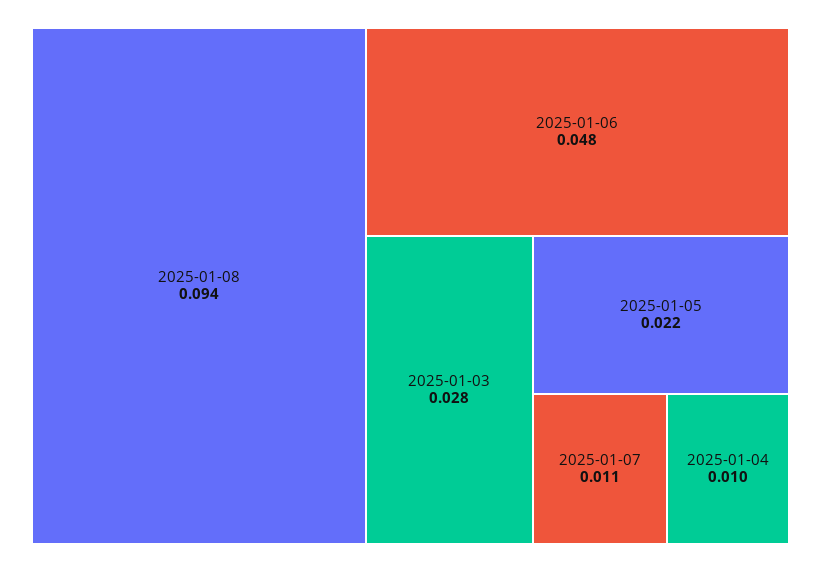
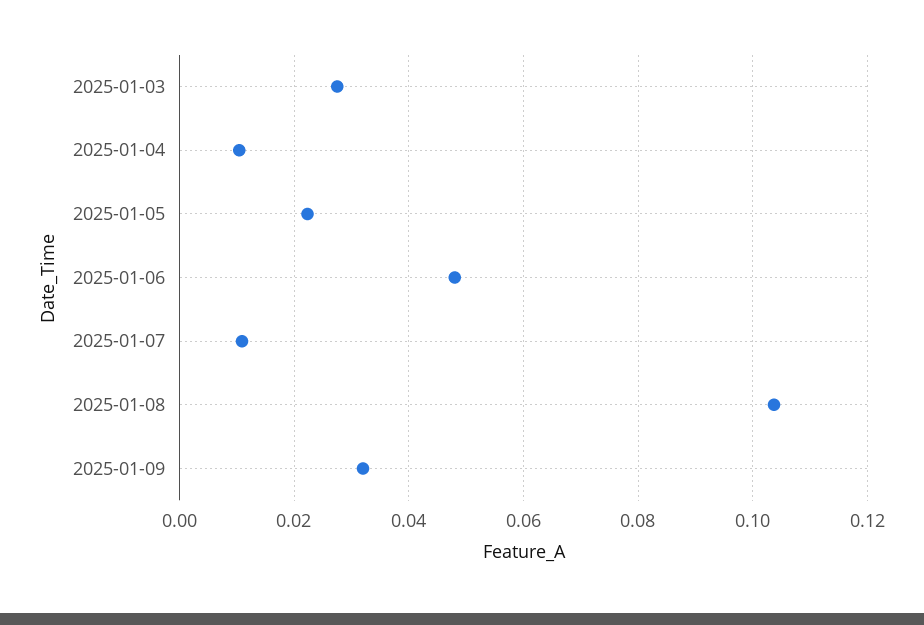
2025-01-08: 0.094 -> 0.104
2025-01-09: none -> 0.032

